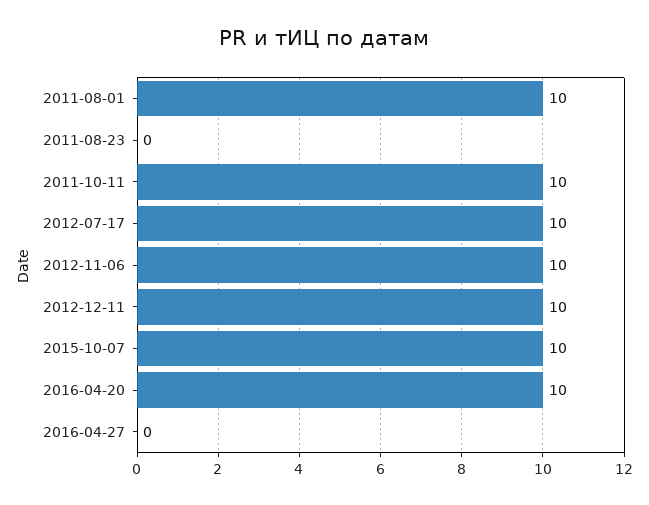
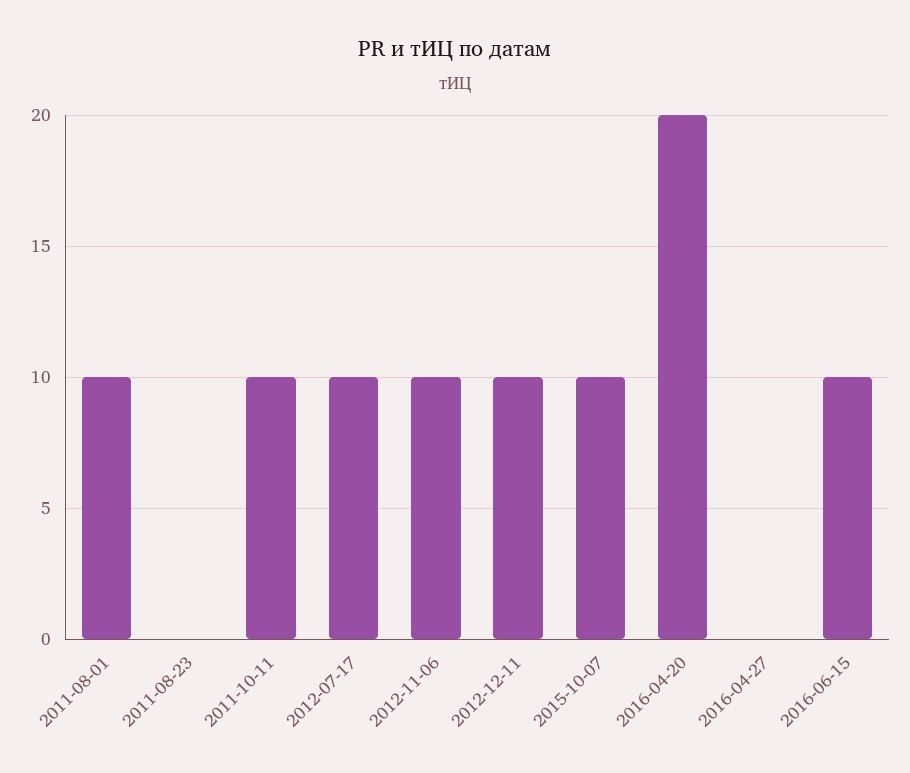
2016-04-20: 10 -> 20
2016-06-15: none -> 10

